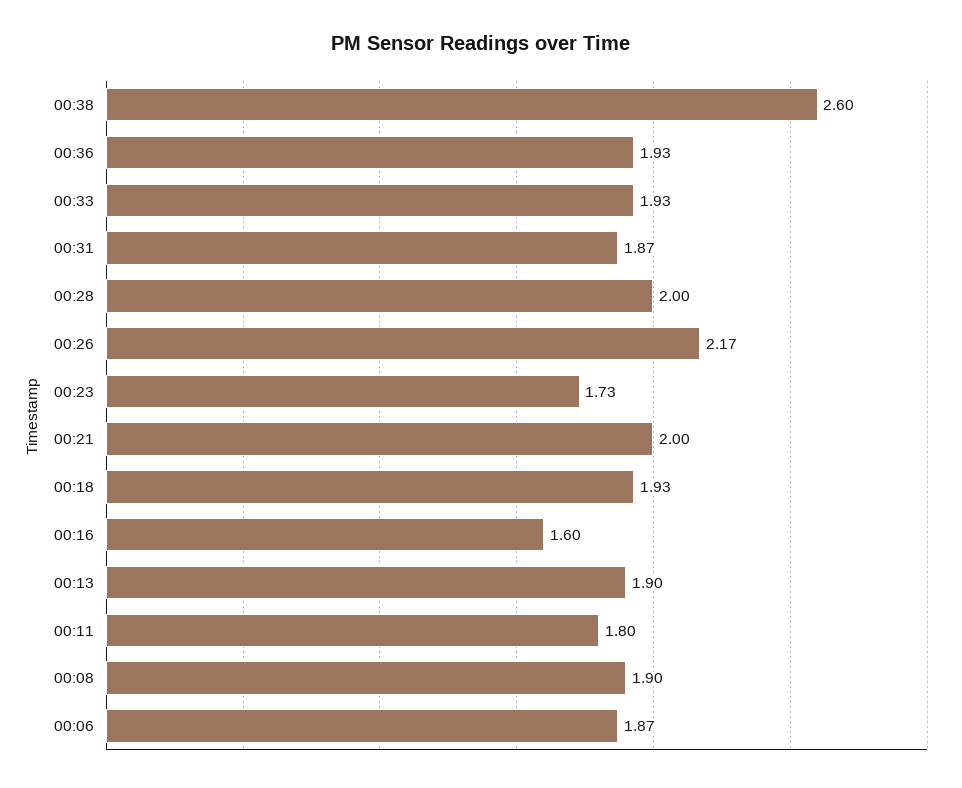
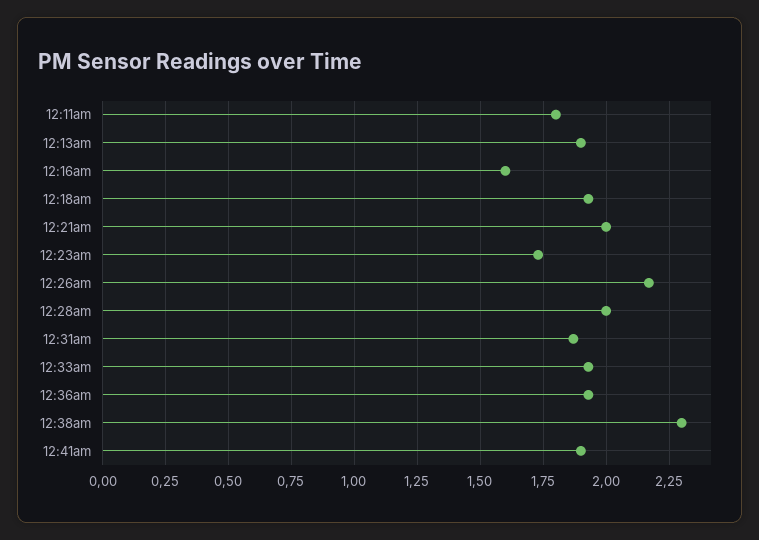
00:38: 2.6 -> 2.3
00:08: 1.9 -> none
00:06: 1.87 -> none
12:41am: none -> 1.9

